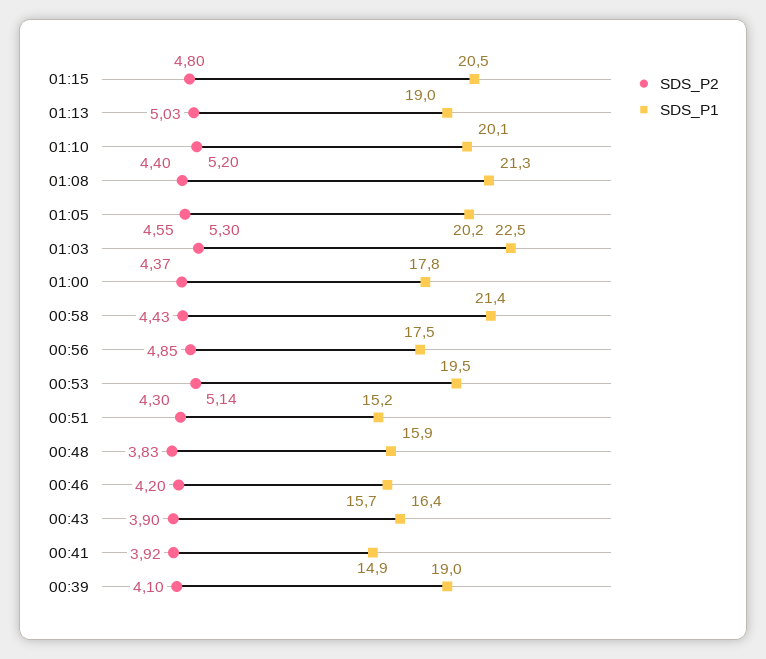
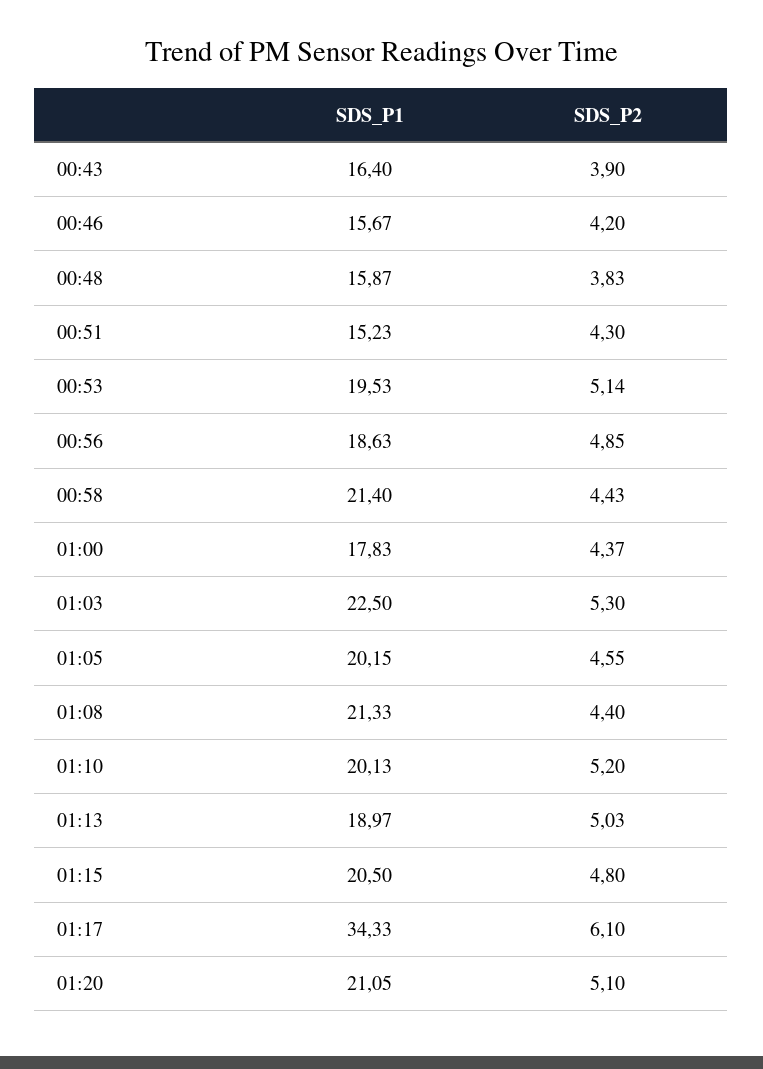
SDS_P1, 00:56: 17.5 -> 18.63
SDS_P2, 00:41: 3.92 -> none
SDS_P1, 00:41: 14.9 -> none
SDS_P2, 00:39: 4.1 -> none
SDS_P1, 00:39: 19 -> none
SDS_P1, 01:17: none -> 34.33
SDS_P2, 01:17: none -> 6.1
SDS_P1, 01:20: none -> 21.05
SDS_P2, 01:20: none -> 5.1

